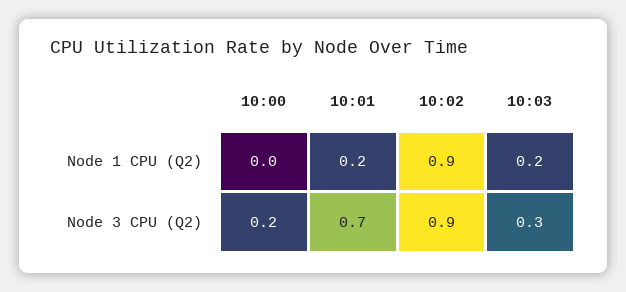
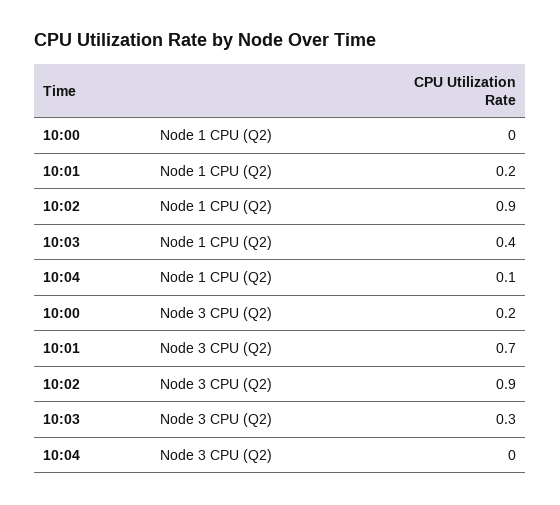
10:03, Node 1 CPU (Q2): 0.2 -> 0.4
10:04, Node 1 CPU (Q2): none -> 0.1
10:04, Node 3 CPU (Q2): none -> 0

